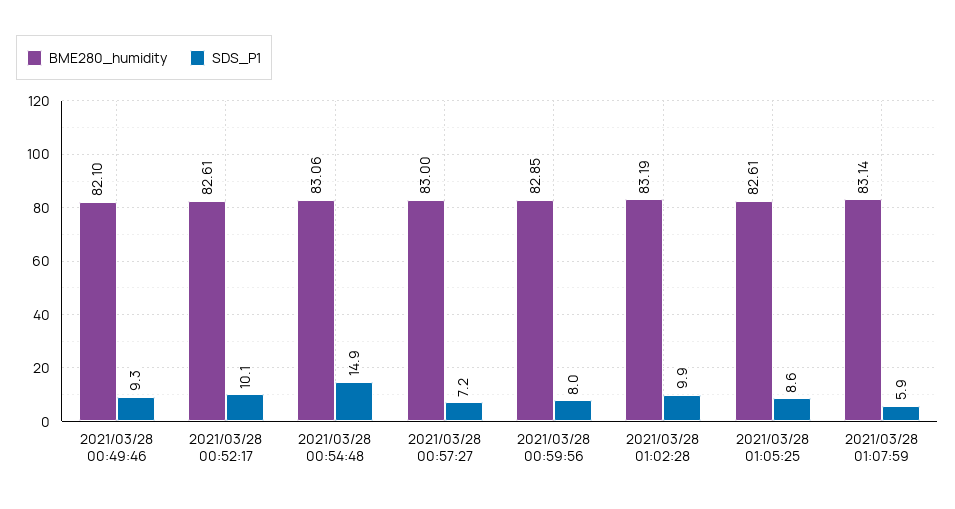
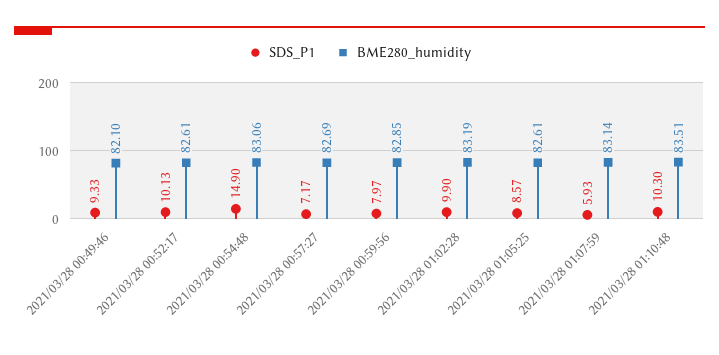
BME280_humidity, 2021/03/28 00:57:27: 83 -> 82.69
SDS_P1, 2021/03/28 01:10:48: none -> 10.3
BME280_humidity, 2021/03/28 01:10:48: none -> 83.51

